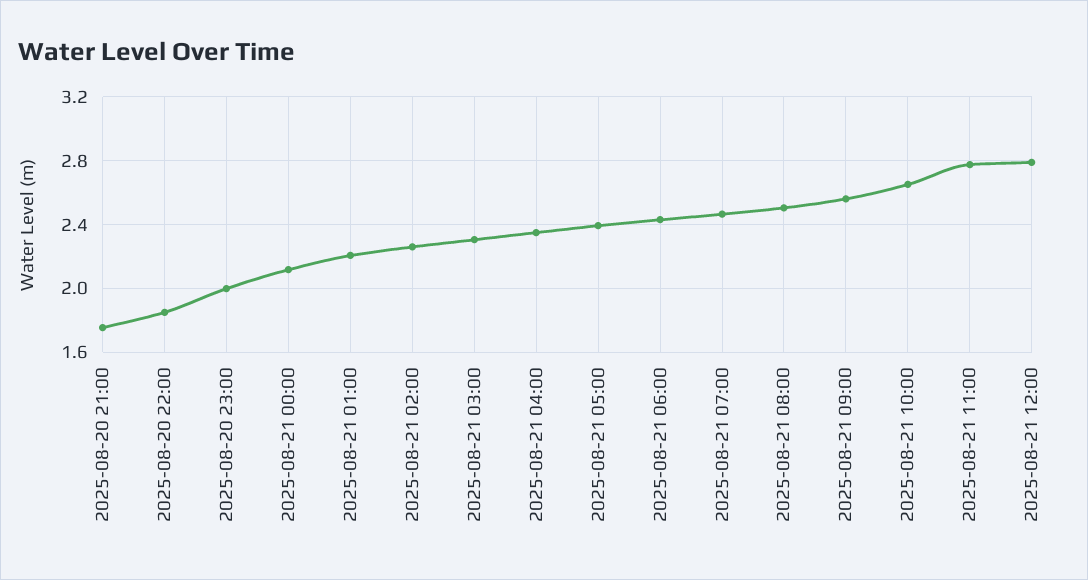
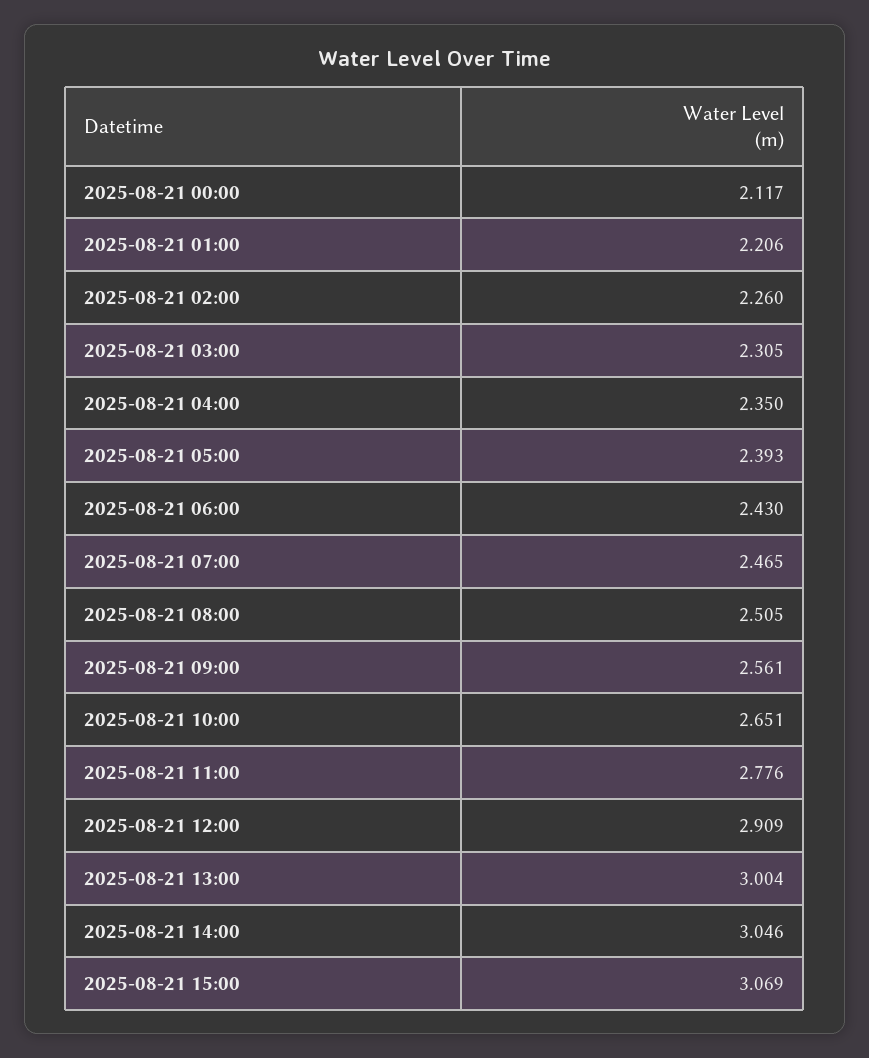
2025-08-20 21:00: 1.75 -> none
2025-08-20 22:00: 1.85 -> none
2025-08-20 23:00: 2 -> none
2025-08-21 12:00: 2.8 -> 2.909
2025-08-21 13:00: none -> 3.004
2025-08-21 14:00: none -> 3.046
2025-08-21 15:00: none -> 3.069

